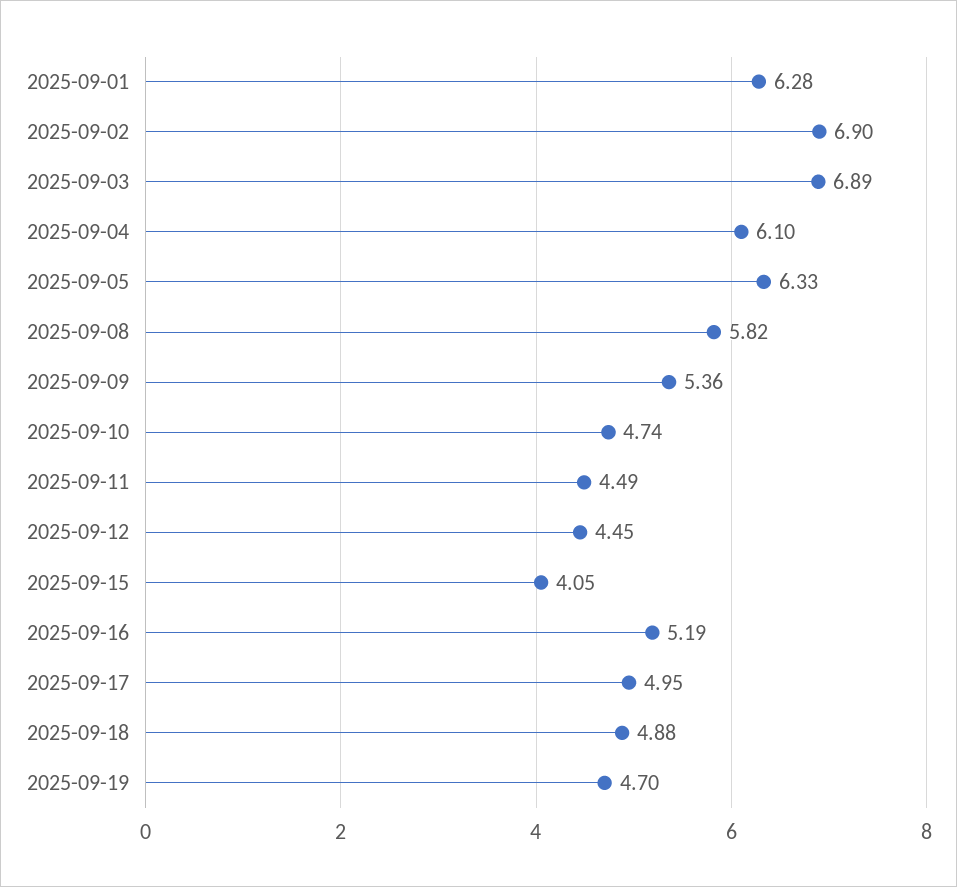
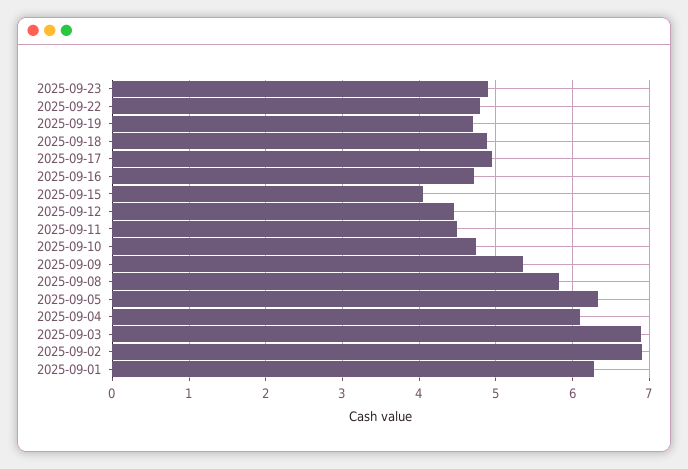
2025-09-16: 5.19 -> 4.7
2025-09-23: none -> 4.9
2025-09-22: none -> 4.8

